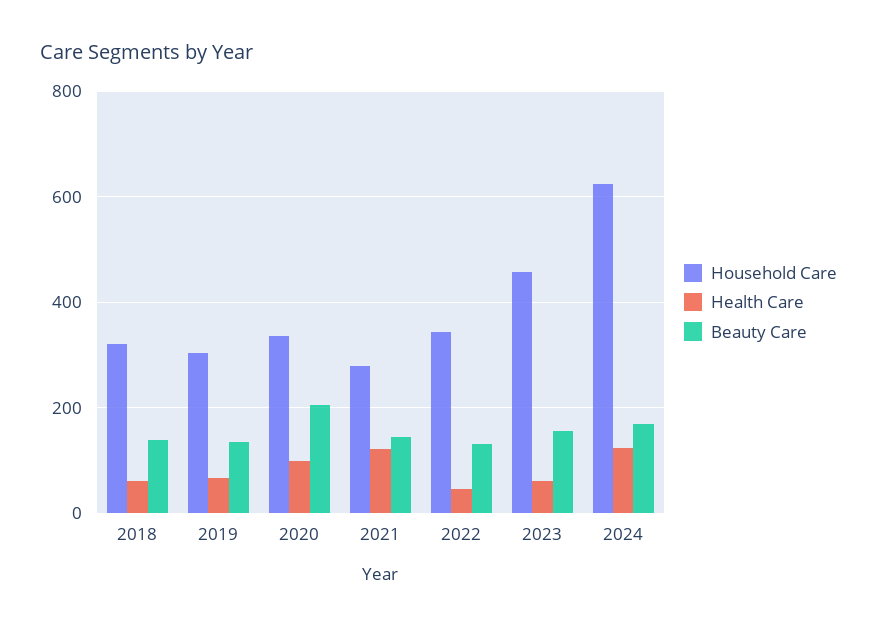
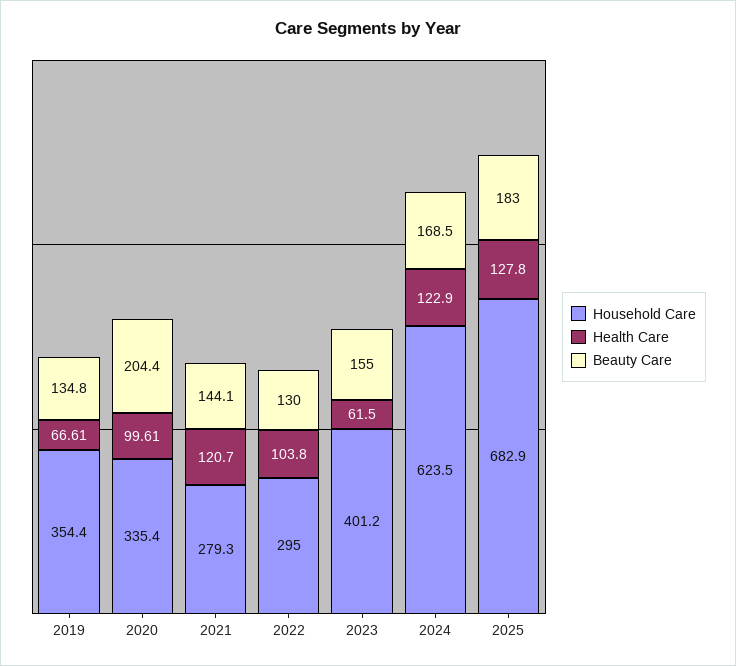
Household Care, 2018: 320 -> none
Health Care, 2018: 60 -> none
Beauty Care, 2018: 140 -> none
Household Care, 2019: 300 -> 354.4
Household Care, 2022: 340 -> 295
Health Care, 2022: 40 -> 103.8
Household Care, 2023: 460 -> 401.2
Household Care, 2025: none -> 682.9
Health Care, 2025: none -> 127.8
Beauty Care, 2025: none -> 183

